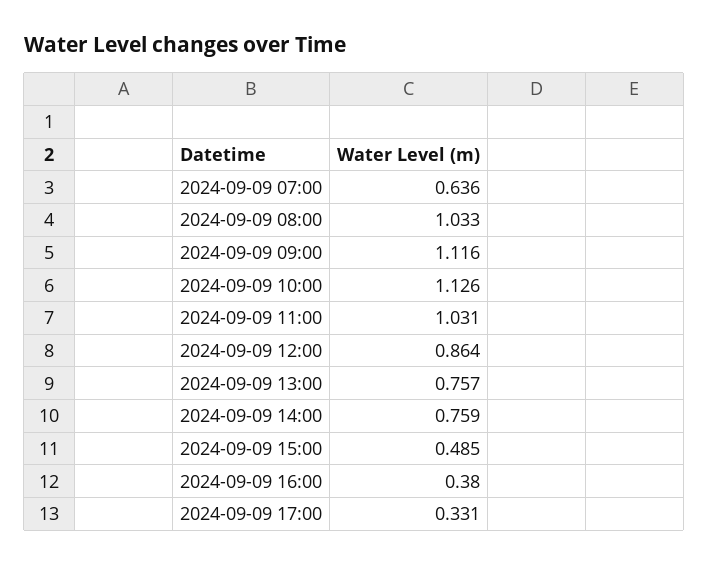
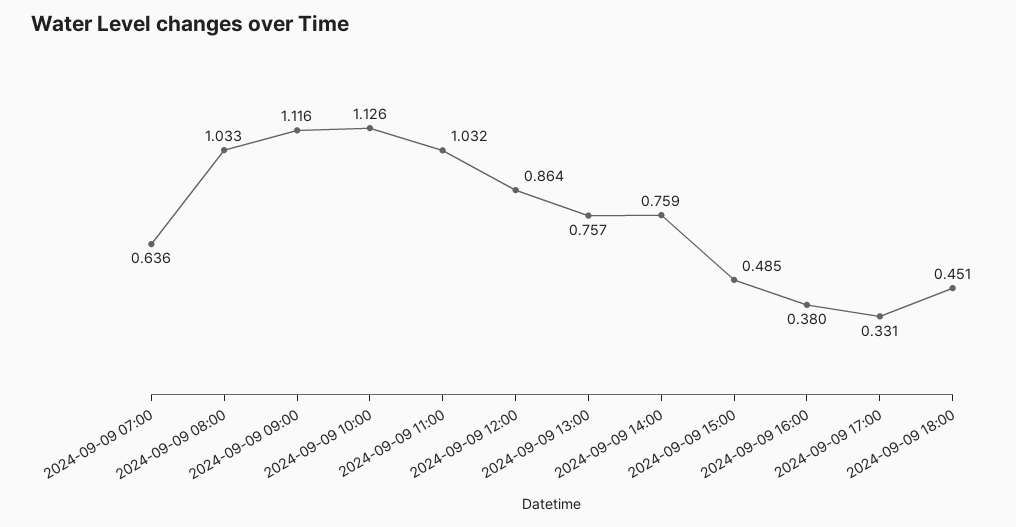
2024-09-09 11:00: 1.031 -> 1.032
2024-09-09 18:00: none -> 0.451

